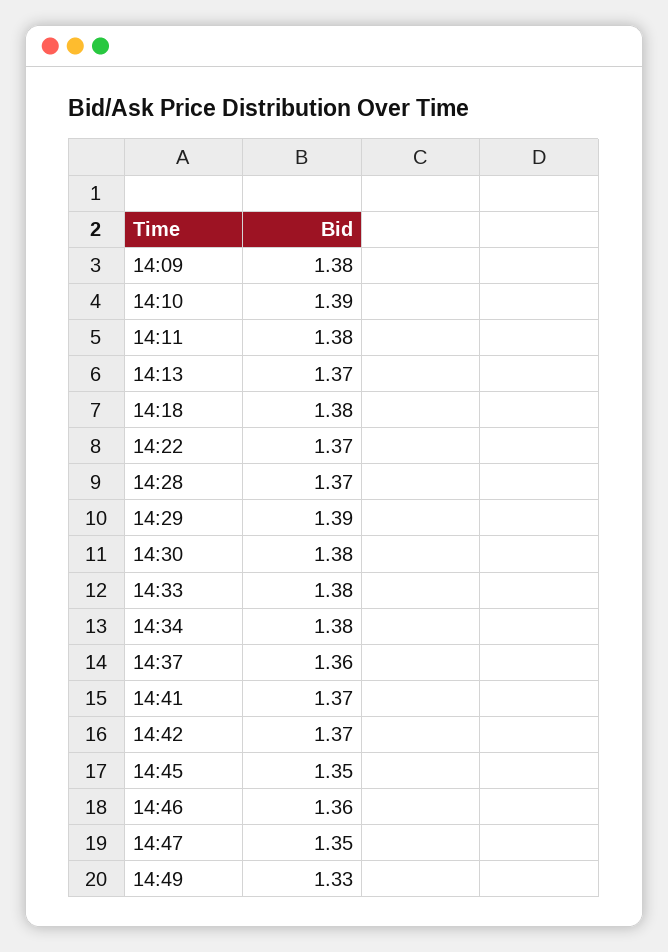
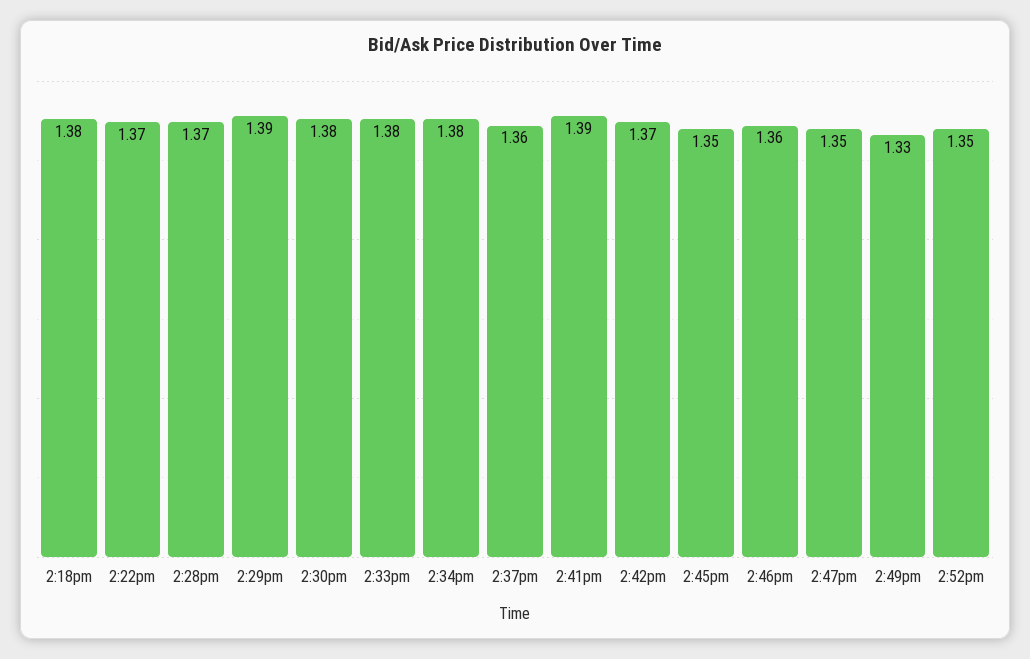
14:09: 1.38 -> none
14:10: 1.39 -> none
14:11: 1.38 -> none
14:13: 1.37 -> none
14:41: 1.37 -> 1.39
2:52pm: none -> 1.35

